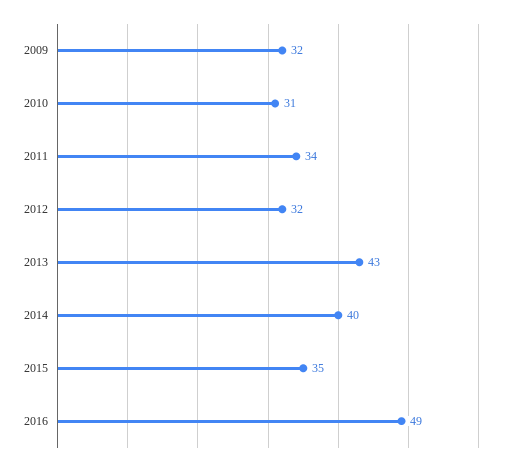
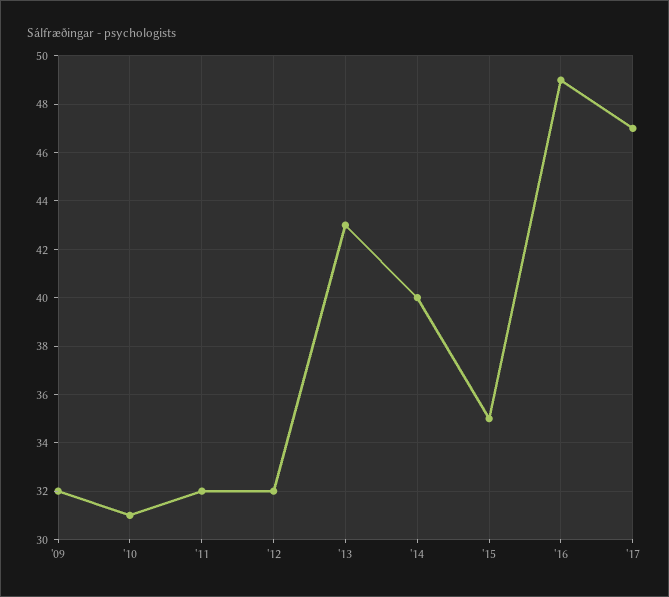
2011: 34 -> 32
'17: none -> 47

